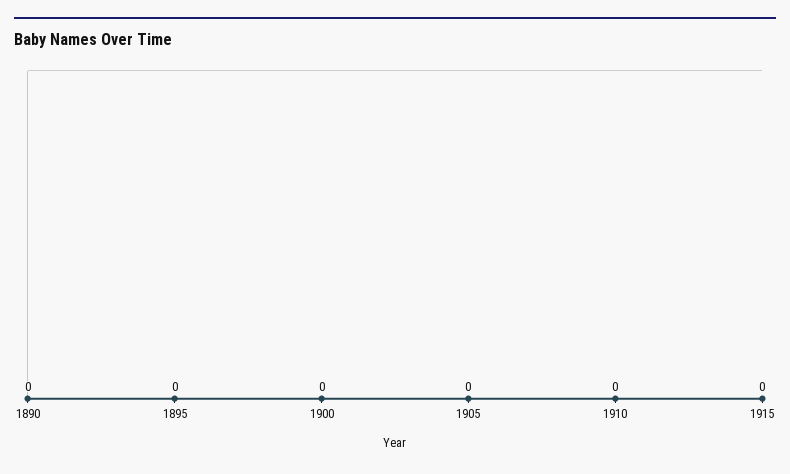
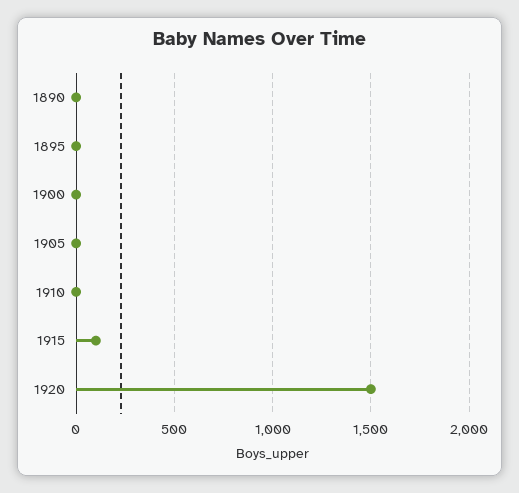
1915: 0 -> 100
1920: none -> 1500

